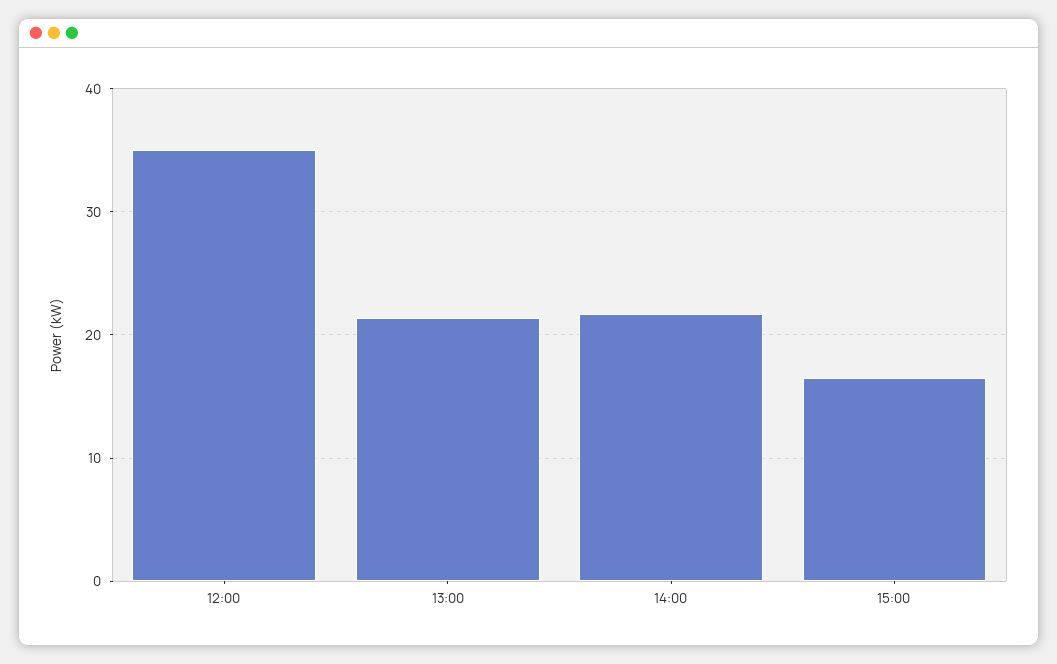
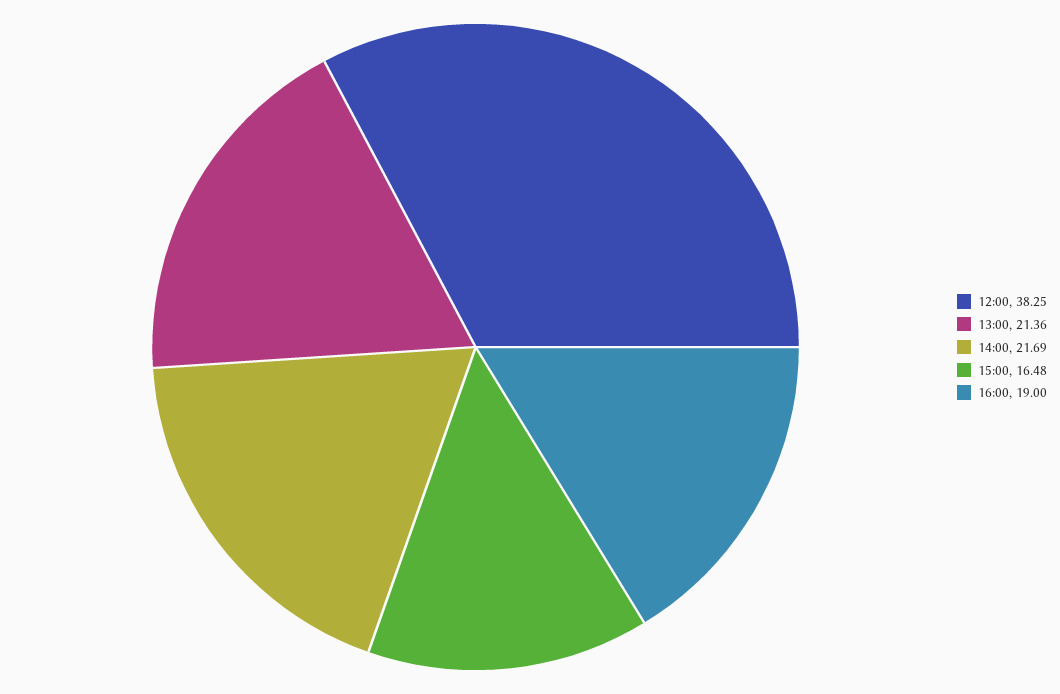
12:00: 35 -> 38.25
16:00: none -> 19

